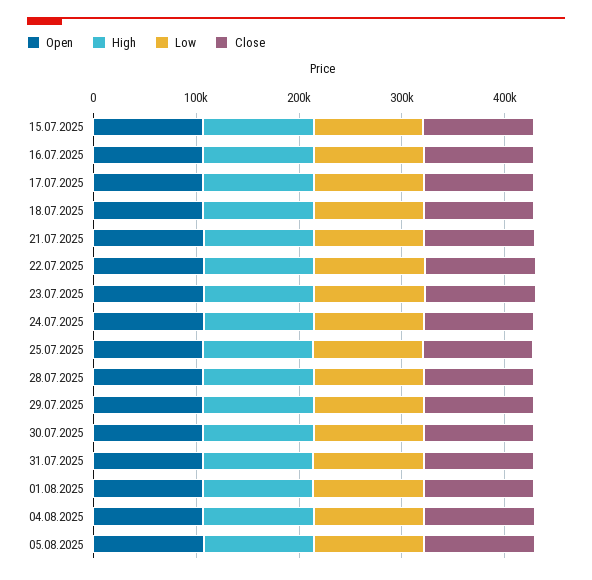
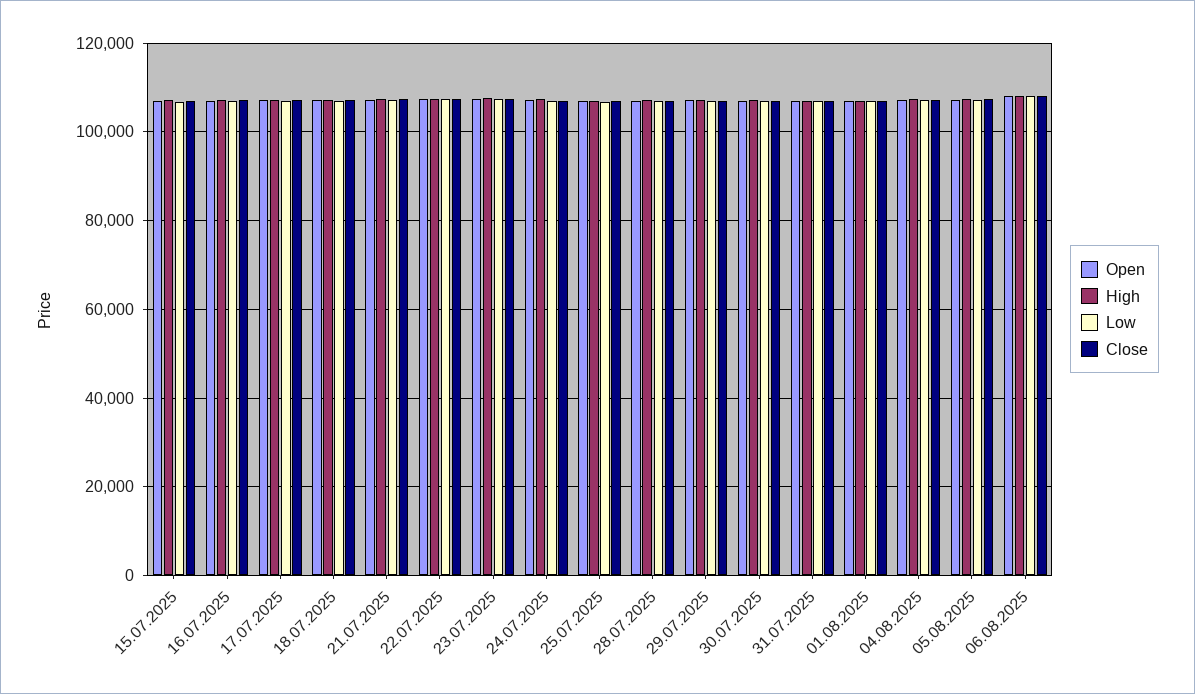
Open, 06.08.2025: none -> 108000
High, 06.08.2025: none -> 108000
Low, 06.08.2025: none -> 108000
Close, 06.08.2025: none -> 108000

